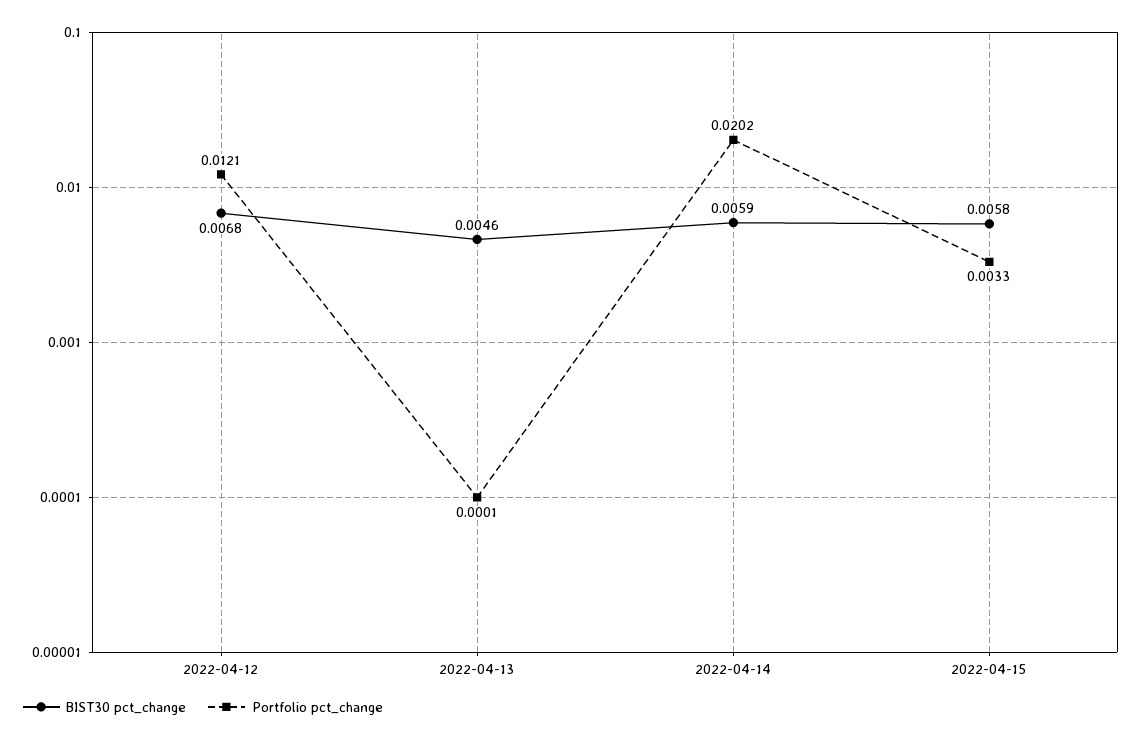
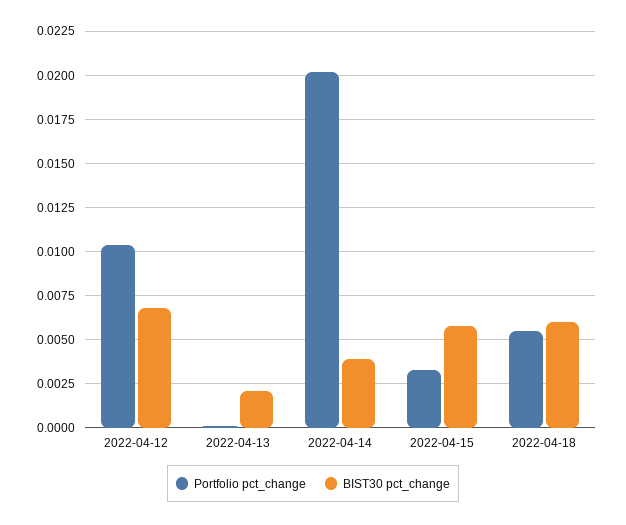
Portfolio pct_change, 2022-04-12: 0.0121 -> 0.0105
BIST30 pct_change, 2022-04-13: 0.0046 -> 0.002
BIST30 pct_change, 2022-04-14: 0.0059 -> 0.004
Portfolio pct_change, 2022-04-18: none -> 0.0055
BIST30 pct_change, 2022-04-18: none -> 0.006

